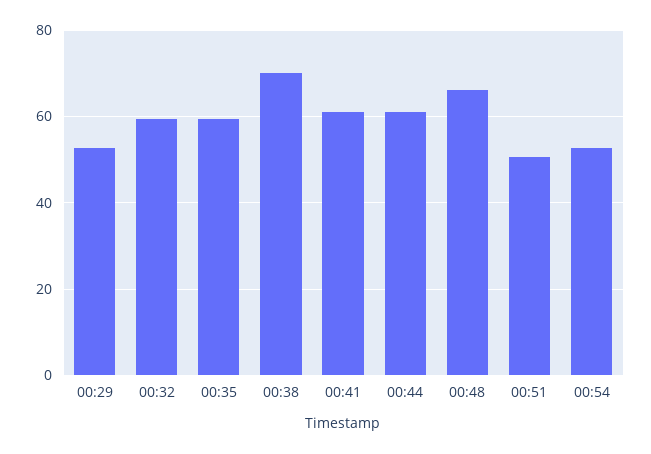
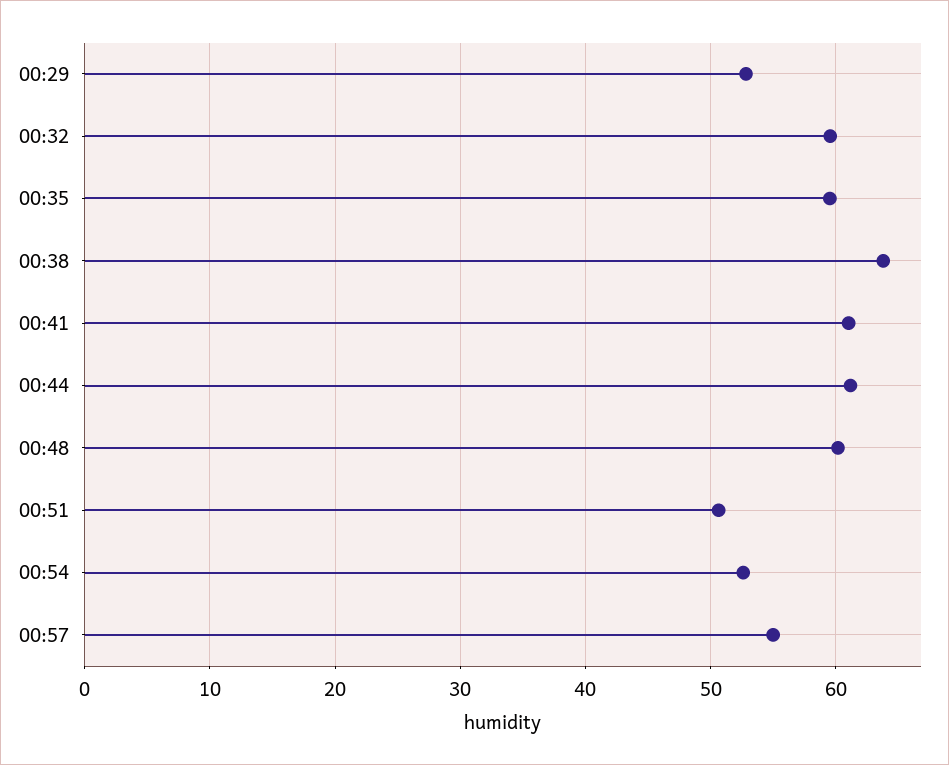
00:38: 70 -> 64
00:48: 66 -> 60
00:57: none -> 55

